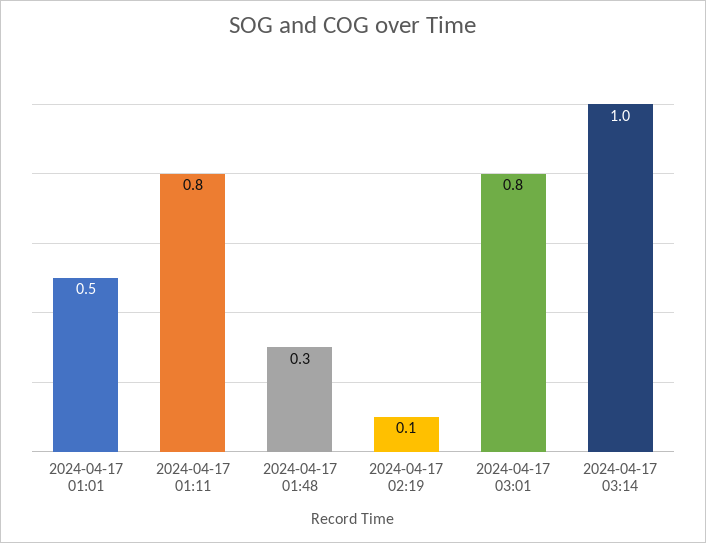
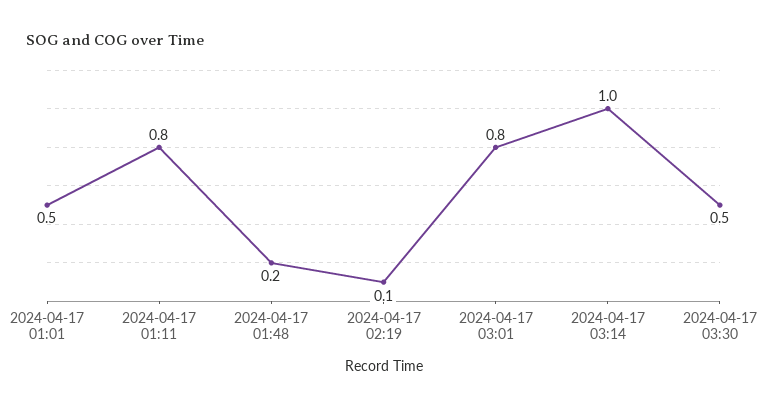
2024-04-17 01:48: 0.3 -> 0.2
2024-04-17 03:30: none -> 0.5

